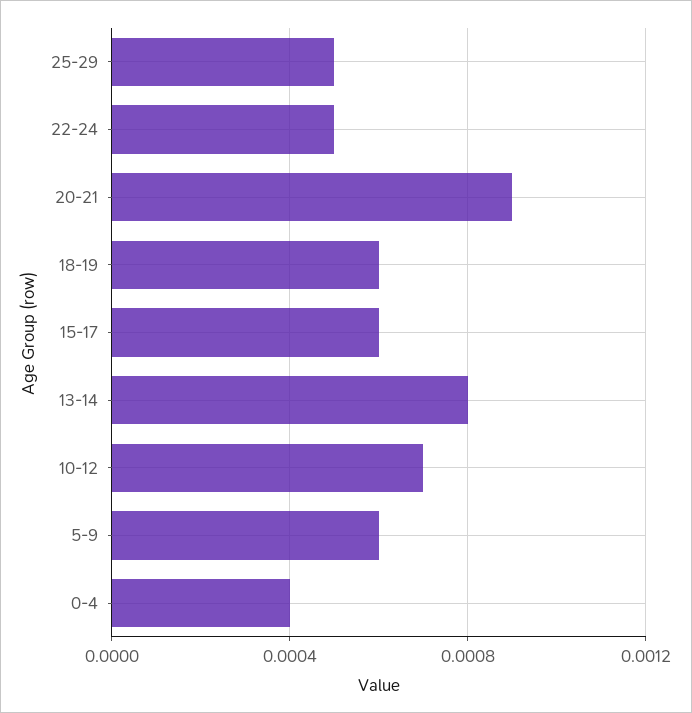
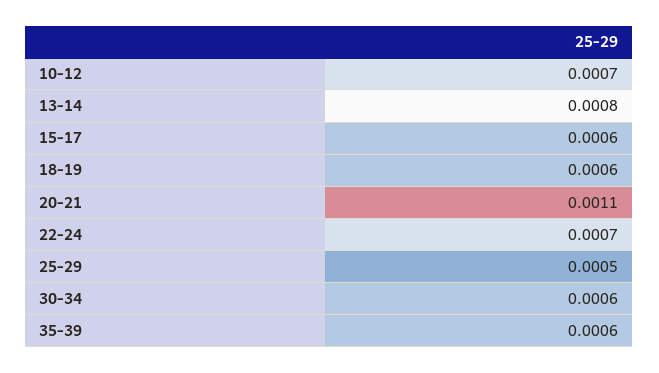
22-24: 0.0005 -> 0.0007
20-21: 0.0009 -> 0.0011
5-9: 0.0006 -> none
0-4: 0.0004 -> none
30-34: none -> 0.0006
35-39: none -> 0.0006

